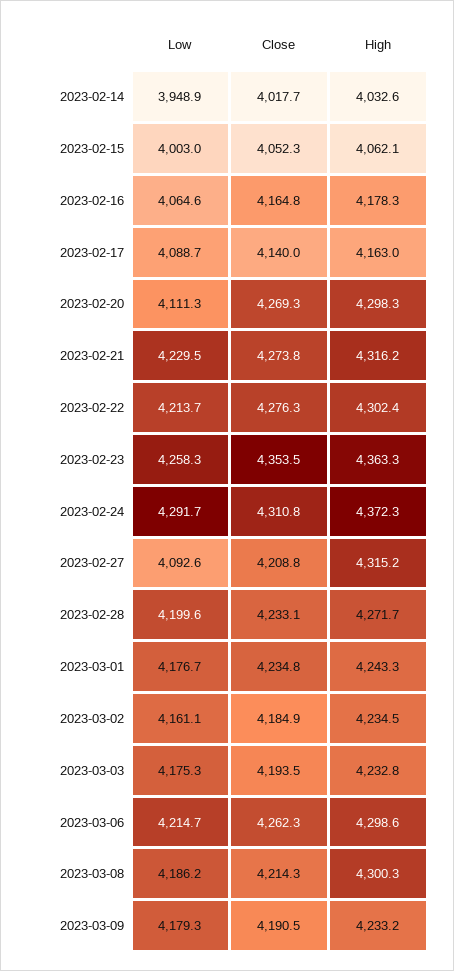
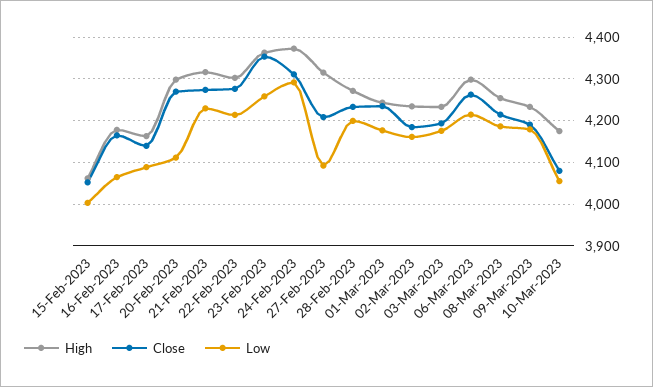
Low, 2023-02-14: 3948.9 -> none
Close, 2023-02-14: 4017.7 -> none
High, 2023-02-14: 4032.6 -> none
High, 2023-03-08: 4300.3 -> 4260
High, 10-Mar-2023: none -> 4180
Close, 10-Mar-2023: none -> 4080
Low, 10-Mar-2023: none -> 4060

